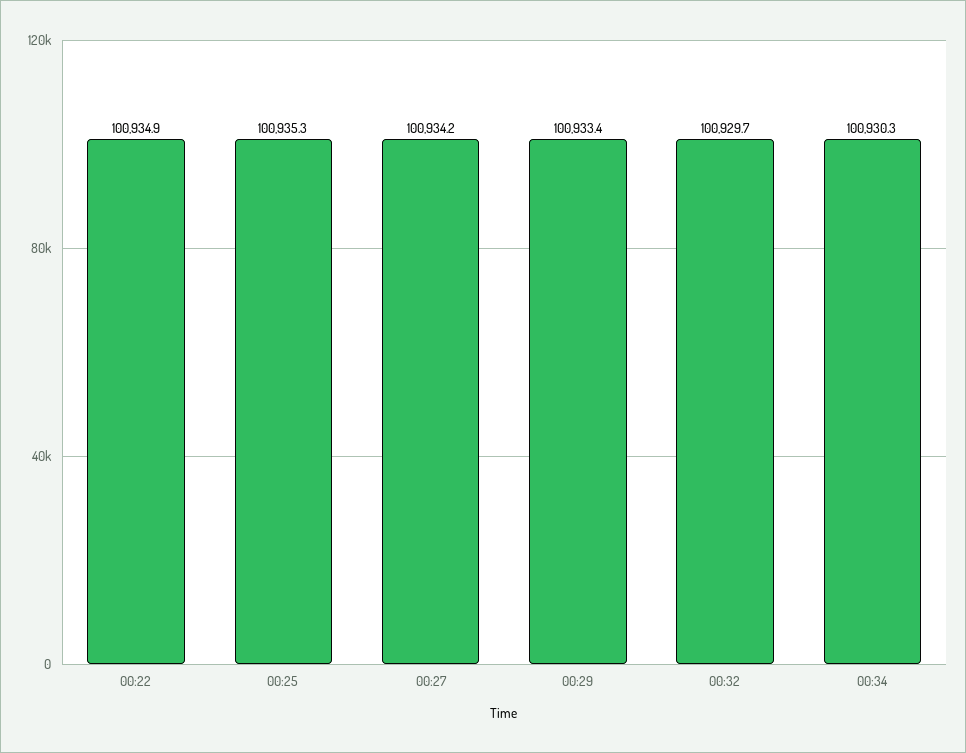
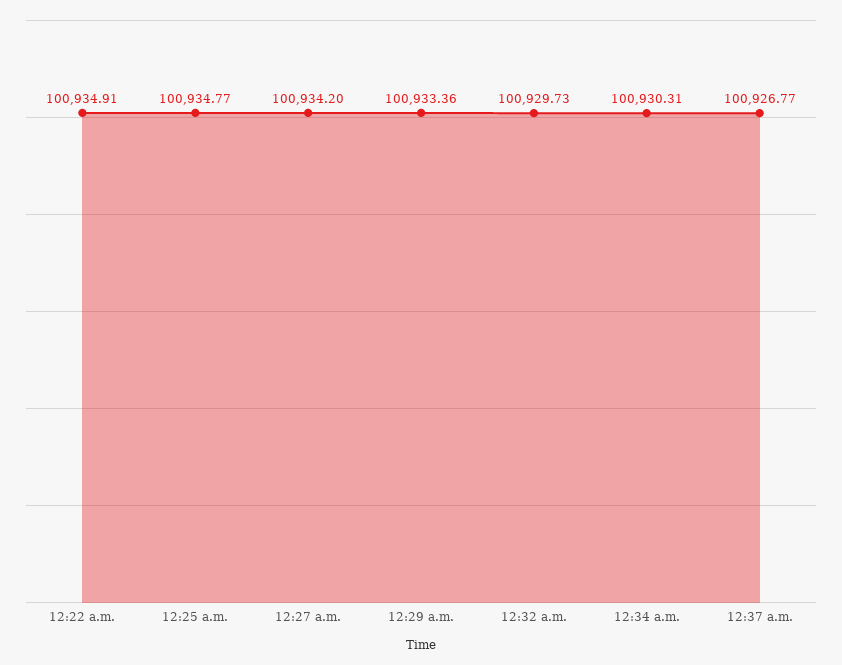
00:25: 100935.3 -> 100934.77
12:37 a.m.: none -> 100926.77

